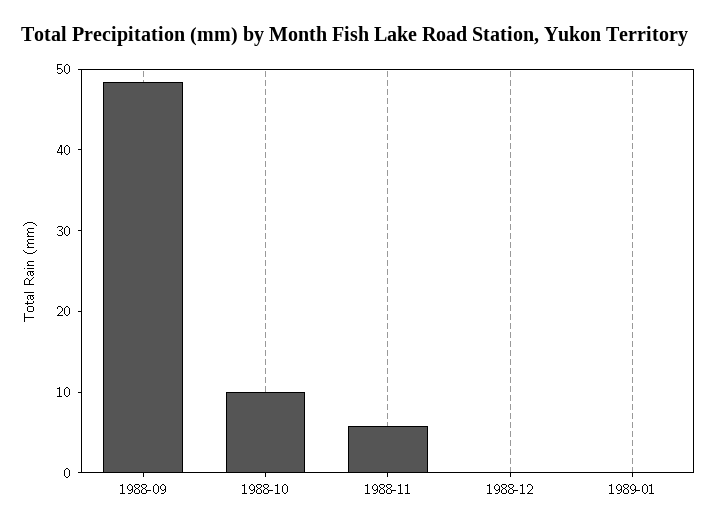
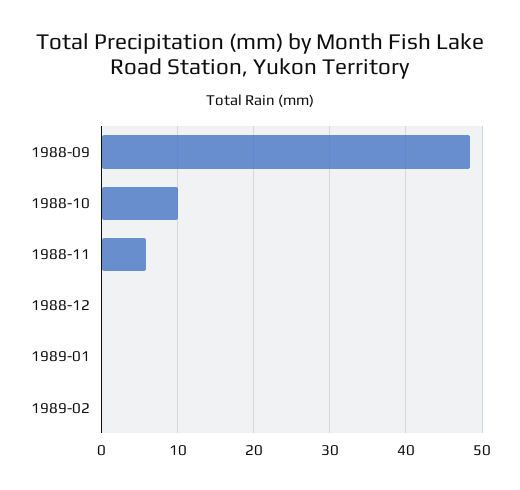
1989-02: none -> 0

